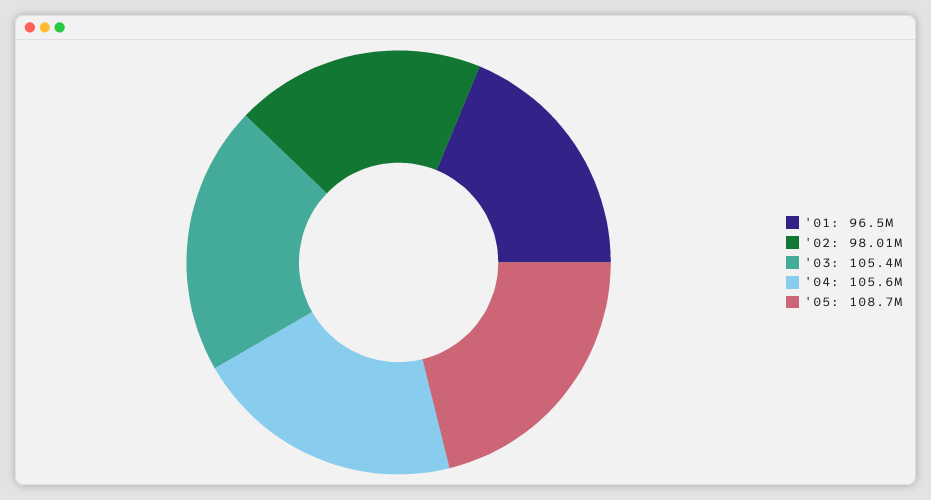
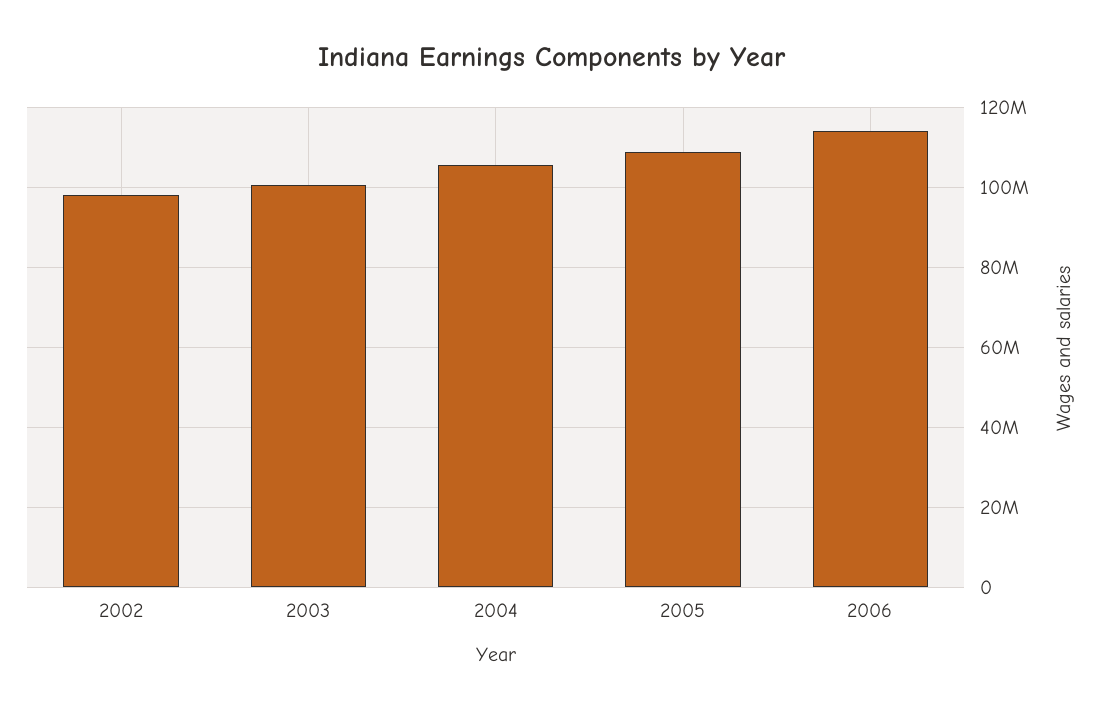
'01: 96500000 -> none
'03: 105400000 -> 100000000
2006: none -> 114000000

